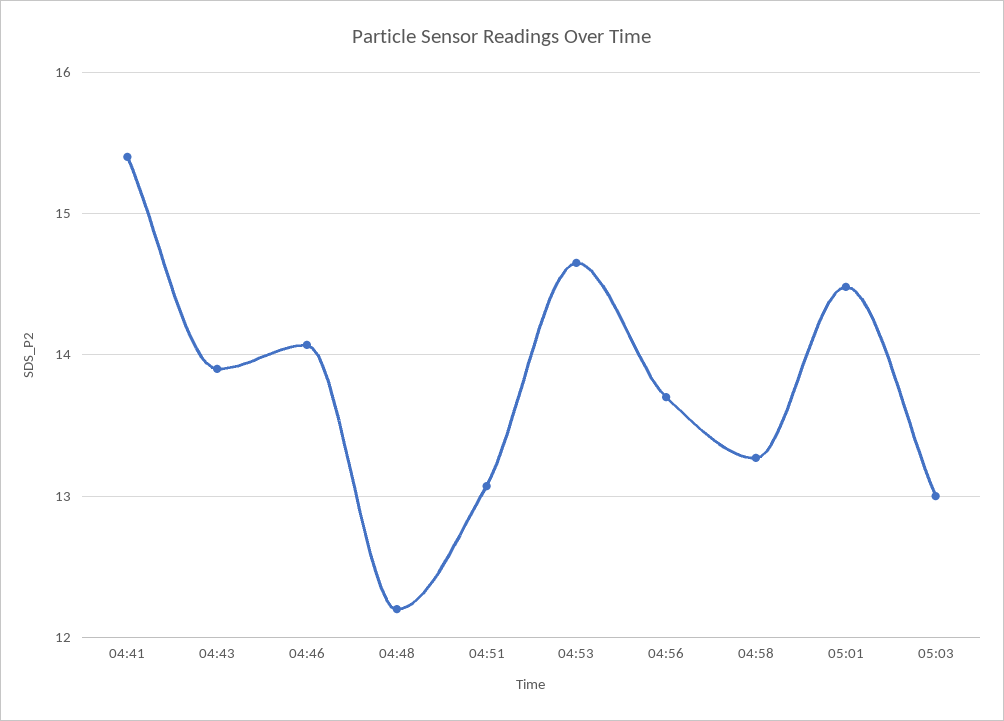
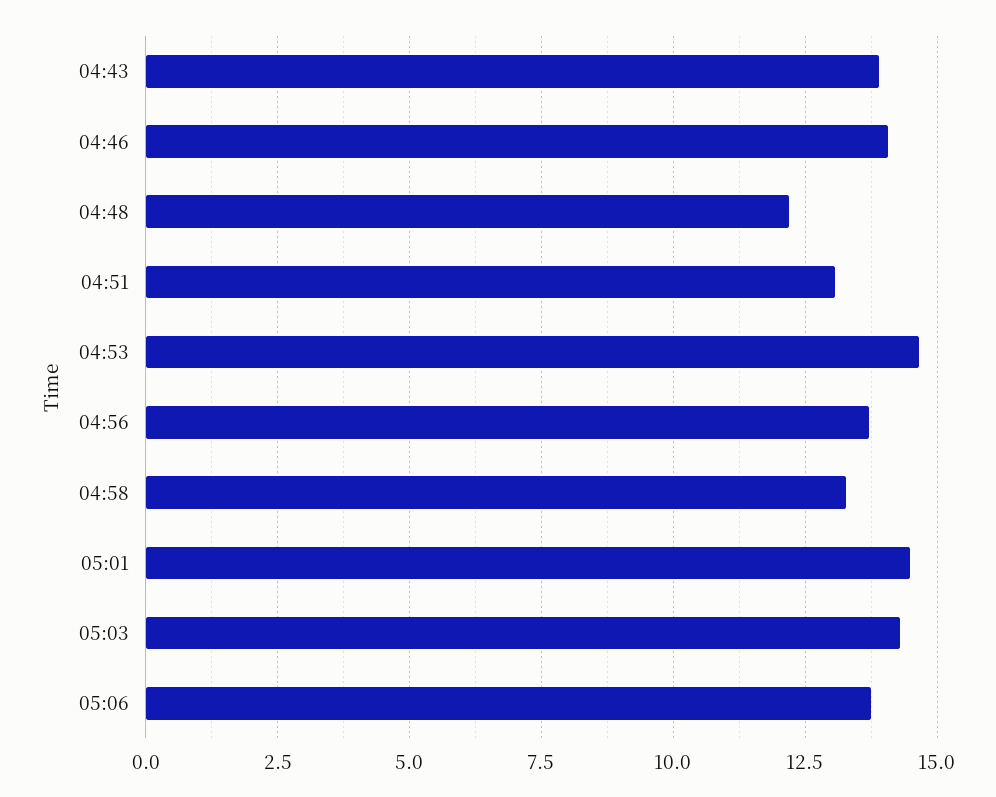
04:41: 15.4 -> none
05:03: 13 -> 14.25
05:06: none -> 13.75

